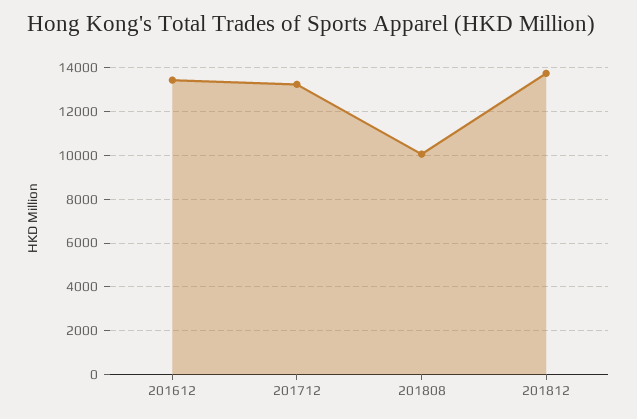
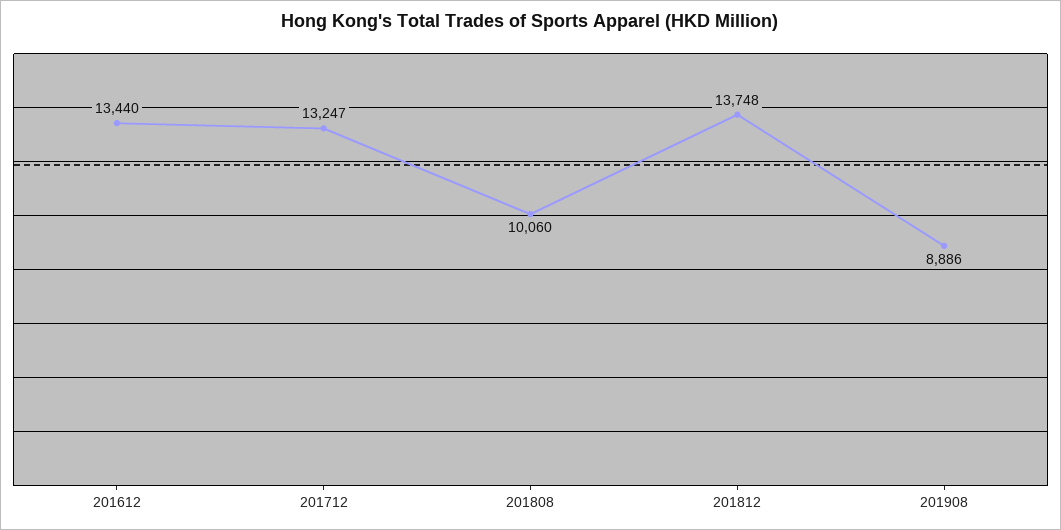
201908: none -> 8886

